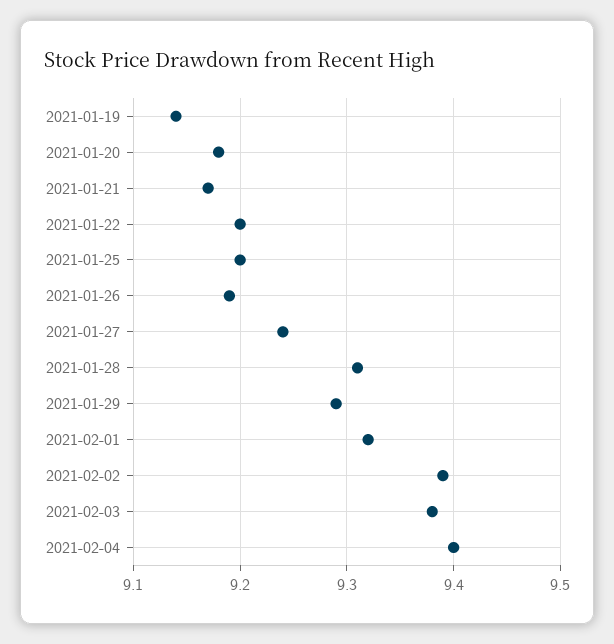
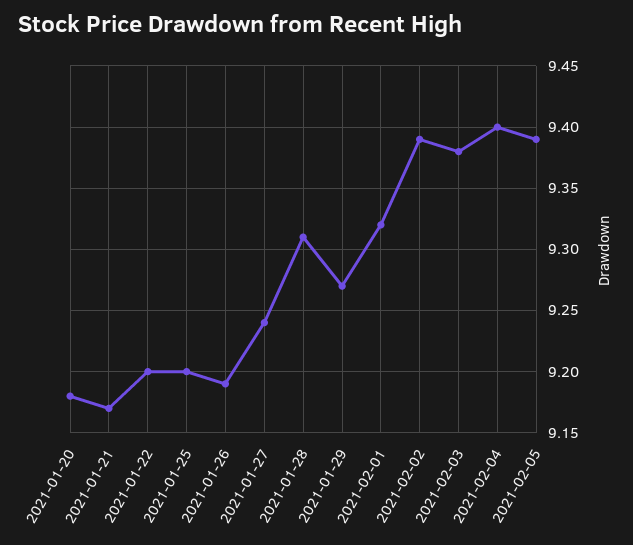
2021-01-19: 9.14 -> none
2021-01-29: 9.29 -> 9.27
2021-02-05: none -> 9.39

